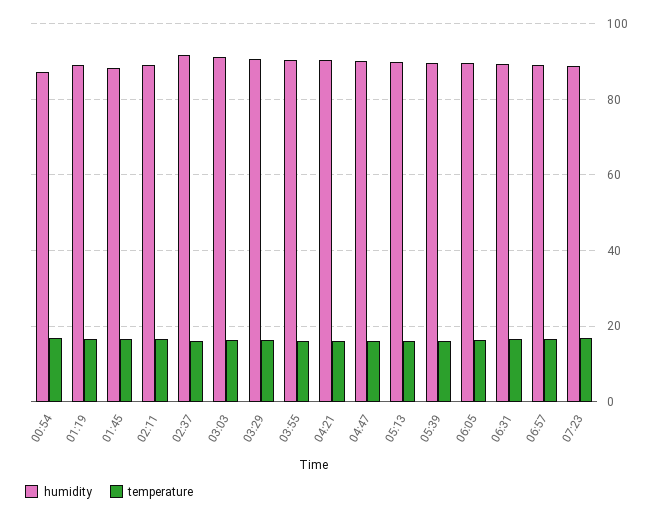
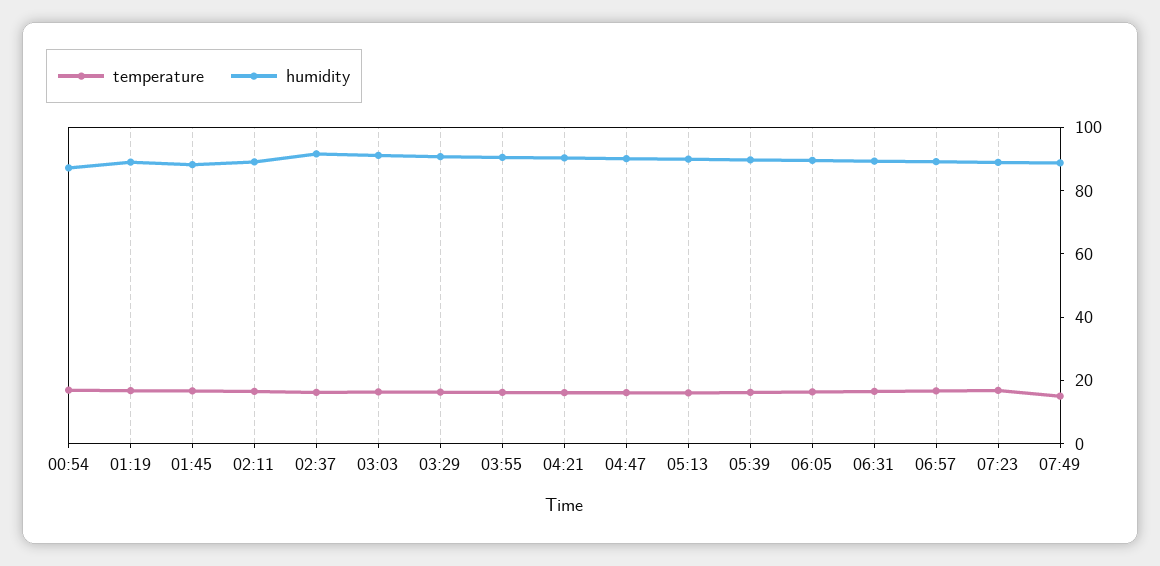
temperature, 07:49: none -> 15
humidity, 07:49: none -> 90

